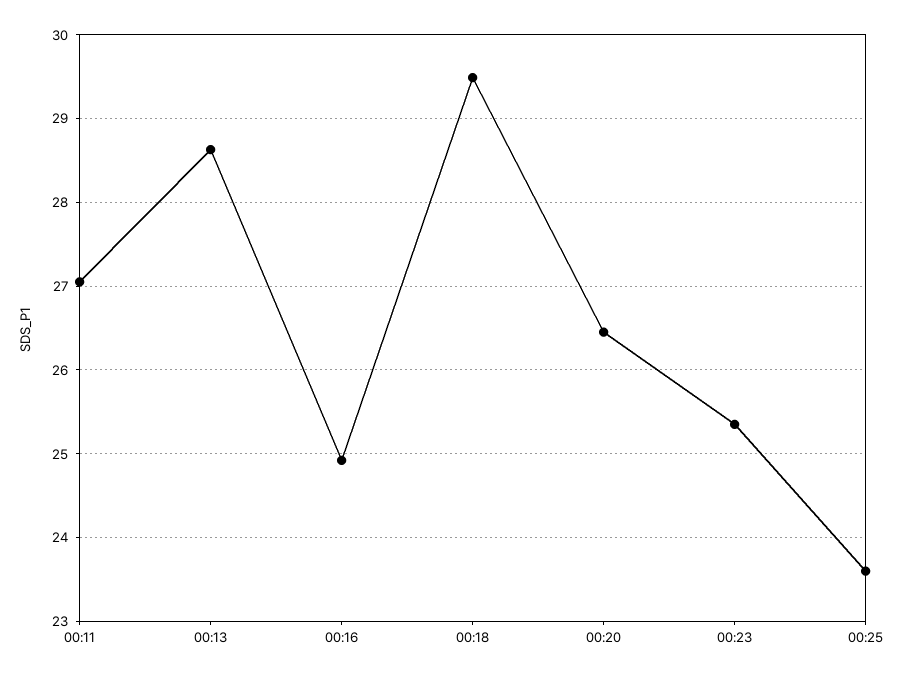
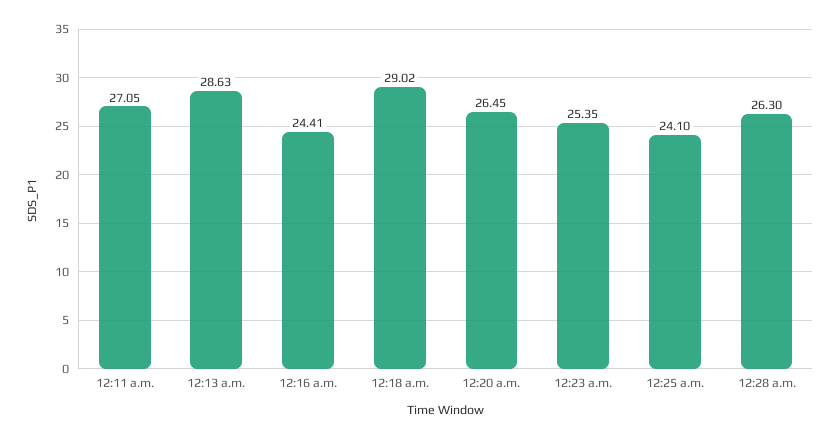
00:16: 24.9 -> 24.41
00:18: 29.5 -> 29.02
00:25: 23.6 -> 24.1
12:28 a.m.: none -> 26.3

